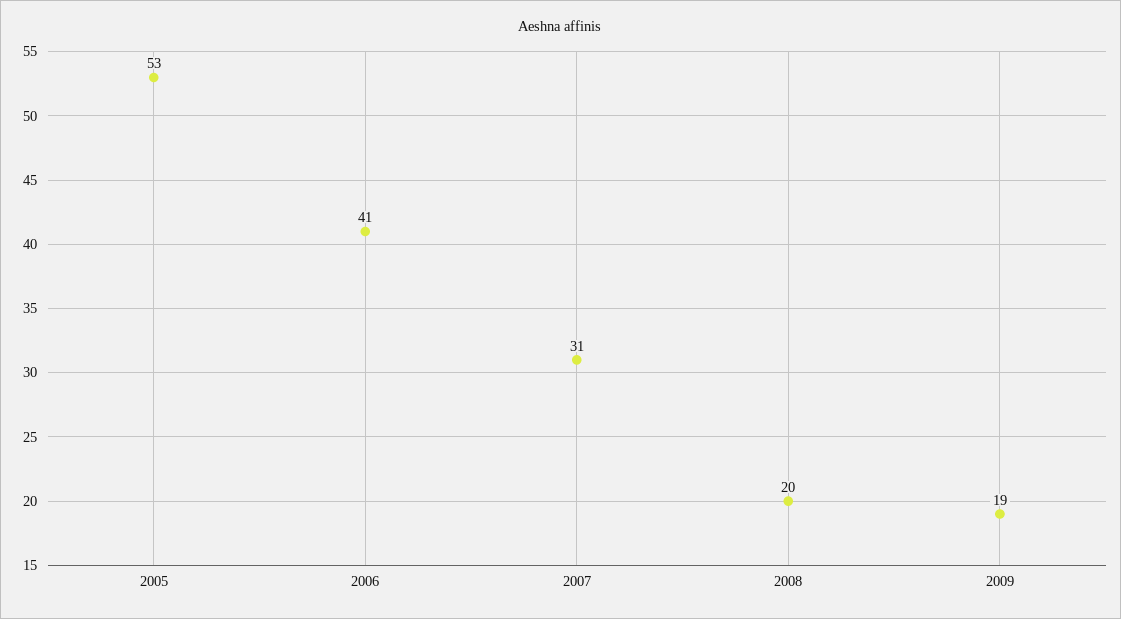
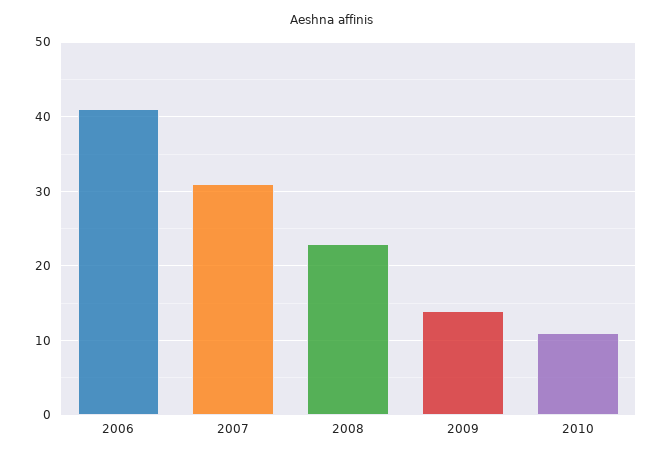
2005: 53 -> none
2008: 20 -> 23
2009: 19 -> 14
2010: none -> 11

